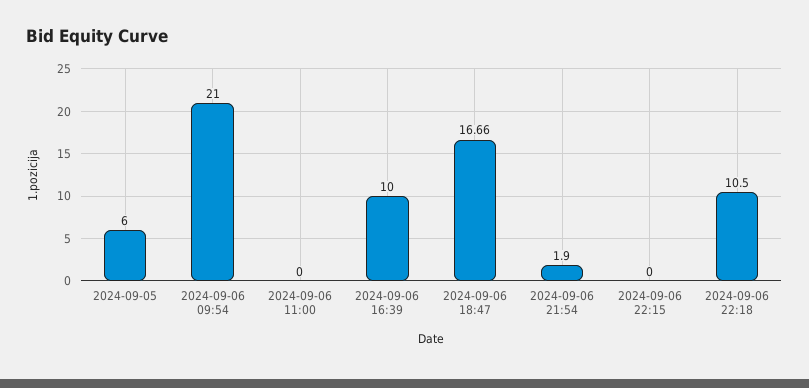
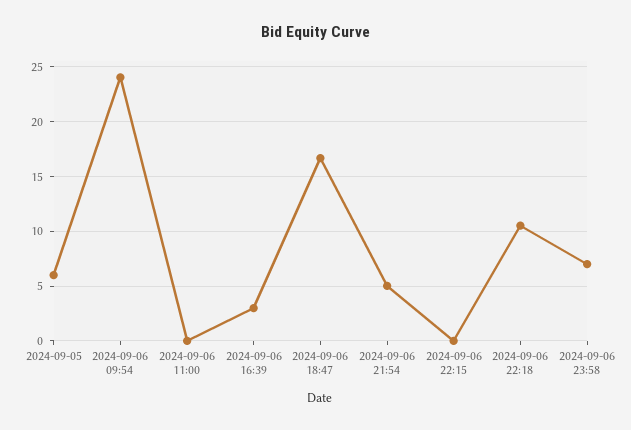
2024-09-06 09:54: 21 -> 24
2024-09-06 16:39: 10 -> 3
2024-09-06 21:54: 1.9 -> 5
2024-09-06 23:58: none -> 7

